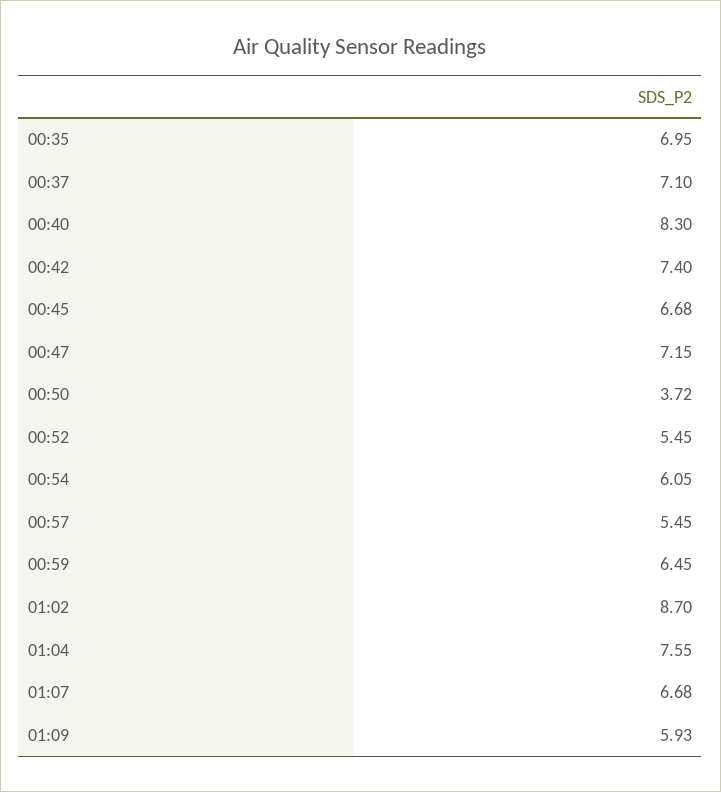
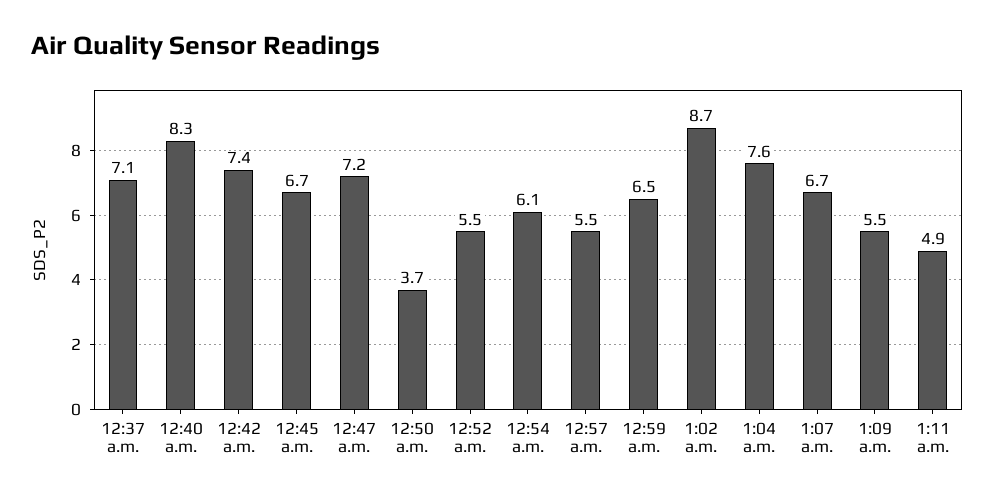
00:35: 6.95 -> none
01:09: 5.93 -> 5.5
1:11 a.m.: none -> 4.9

